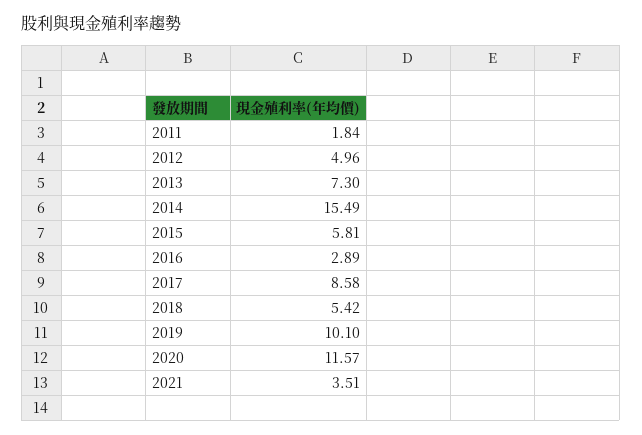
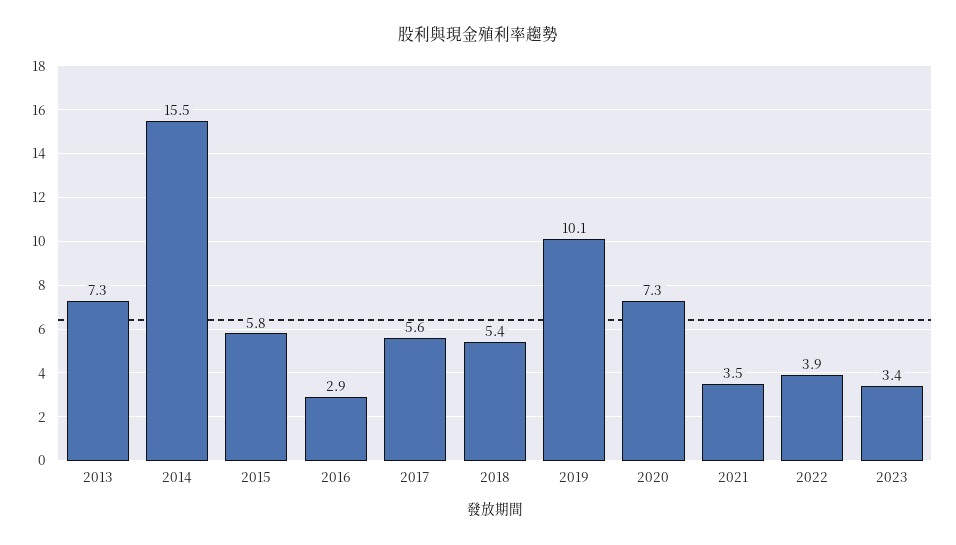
2011: 1.84 -> none
2012: 4.96 -> none
2017: 8.58 -> 5.6
2020: 11.57 -> 7.3
2022: none -> 3.9
2023: none -> 3.4

